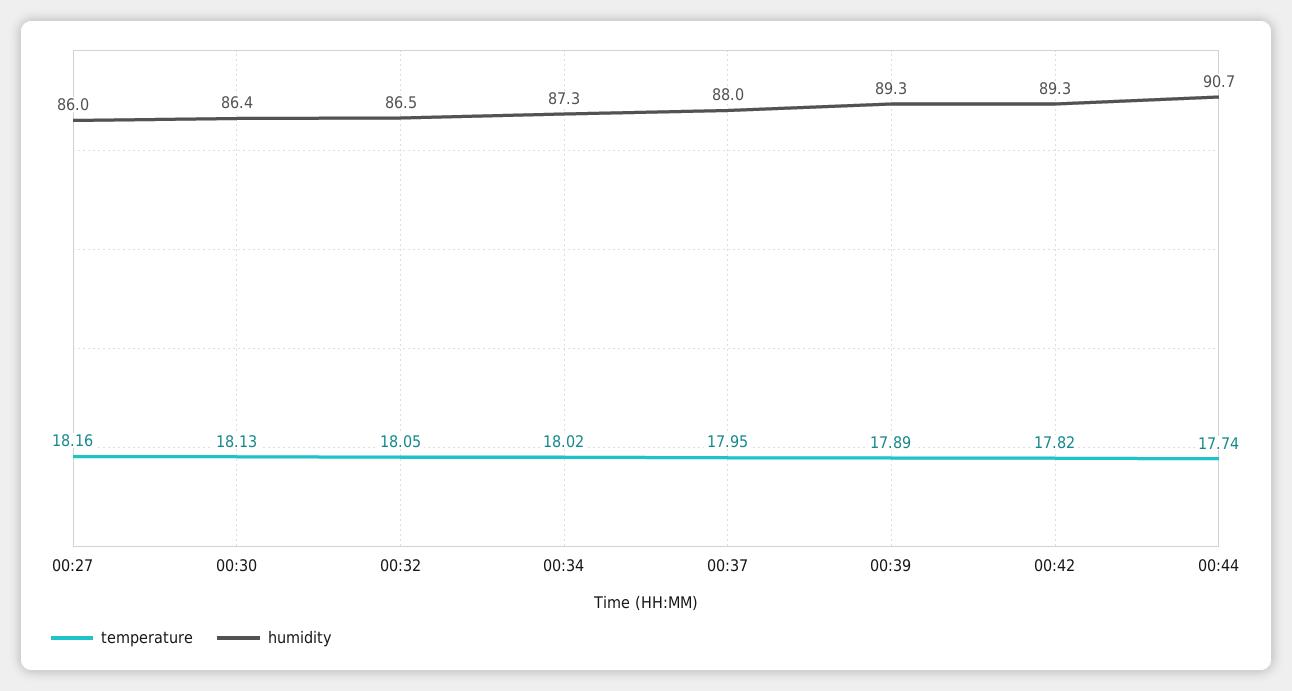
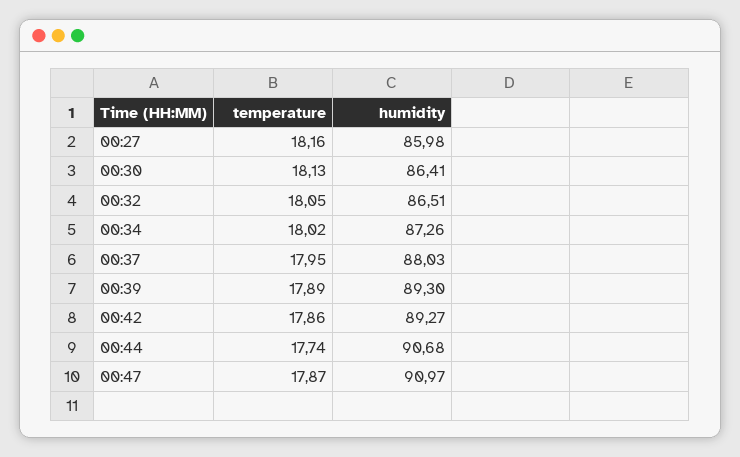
temperature, 00:42: 17.82 -> 17.86
temperature, 00:47: none -> 17.87
humidity, 00:47: none -> 90.97

